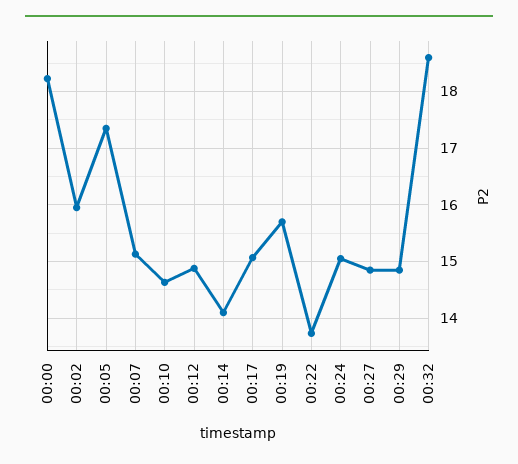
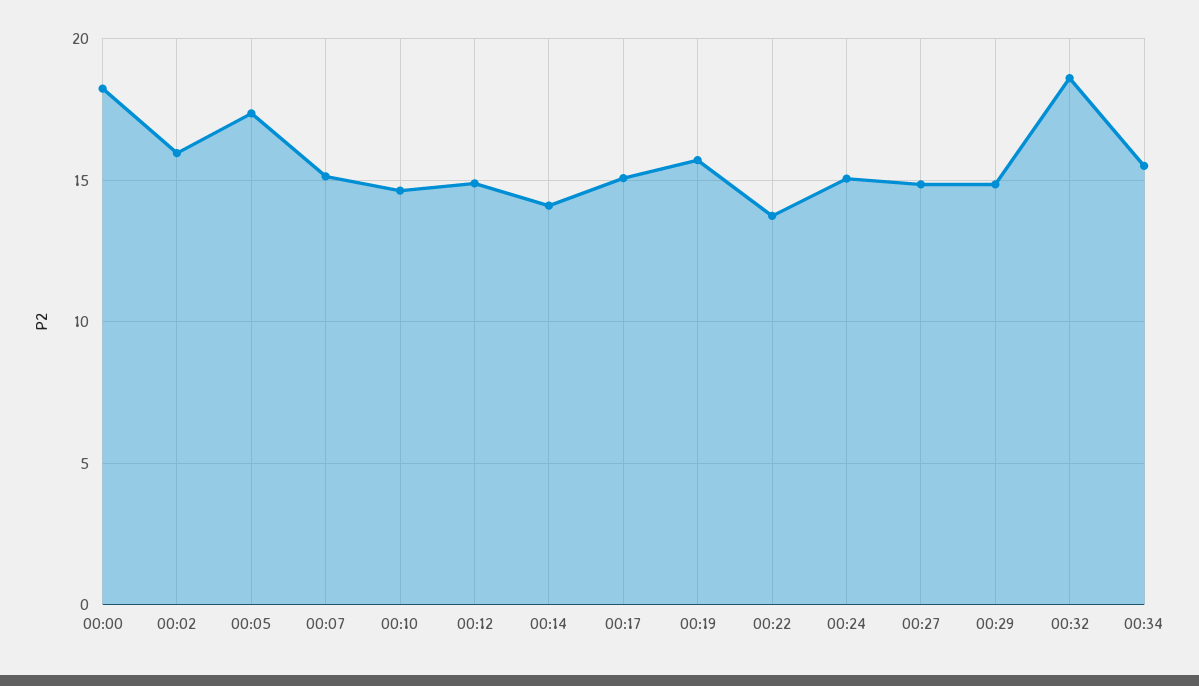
00:34: none -> 15.5

